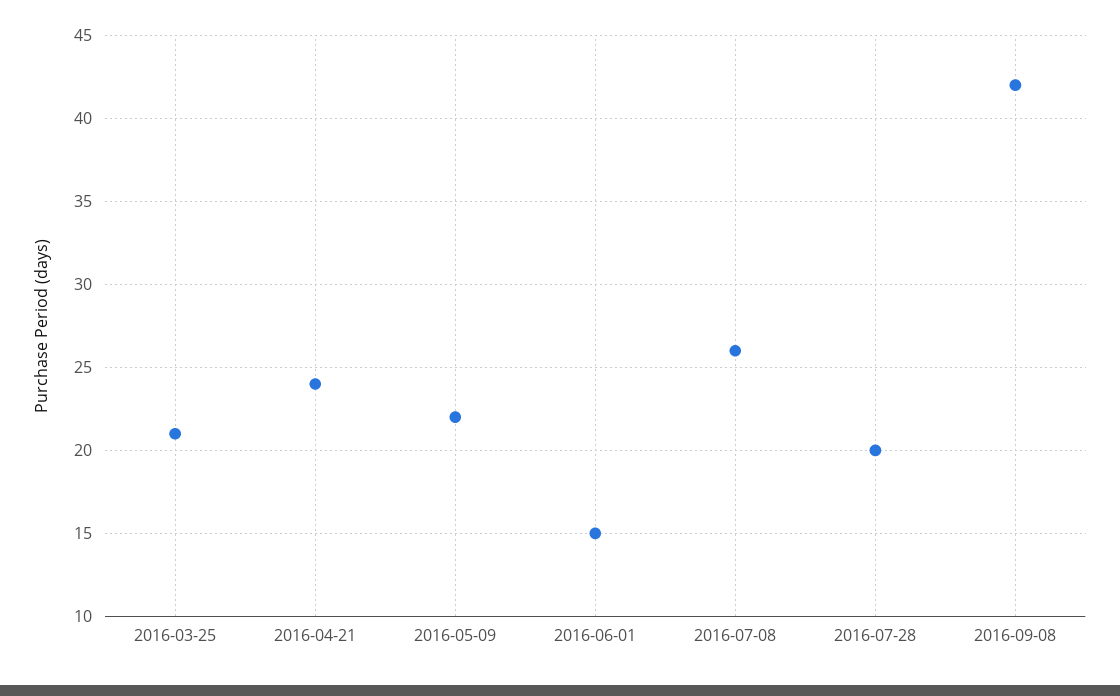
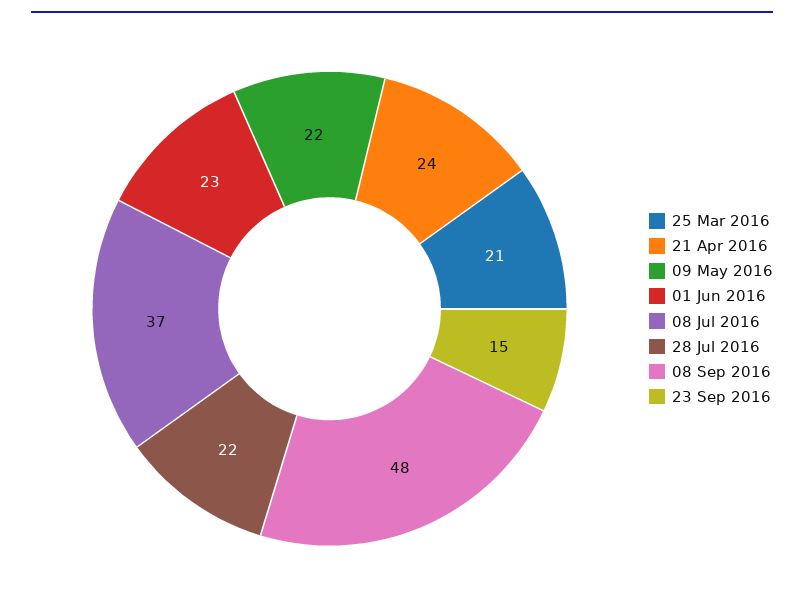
2016-06-01: 15 -> 23
2016-07-08: 26 -> 37
2016-07-28: 20 -> 22
2016-09-08: 42 -> 48
23 Sep 2016: none -> 15

